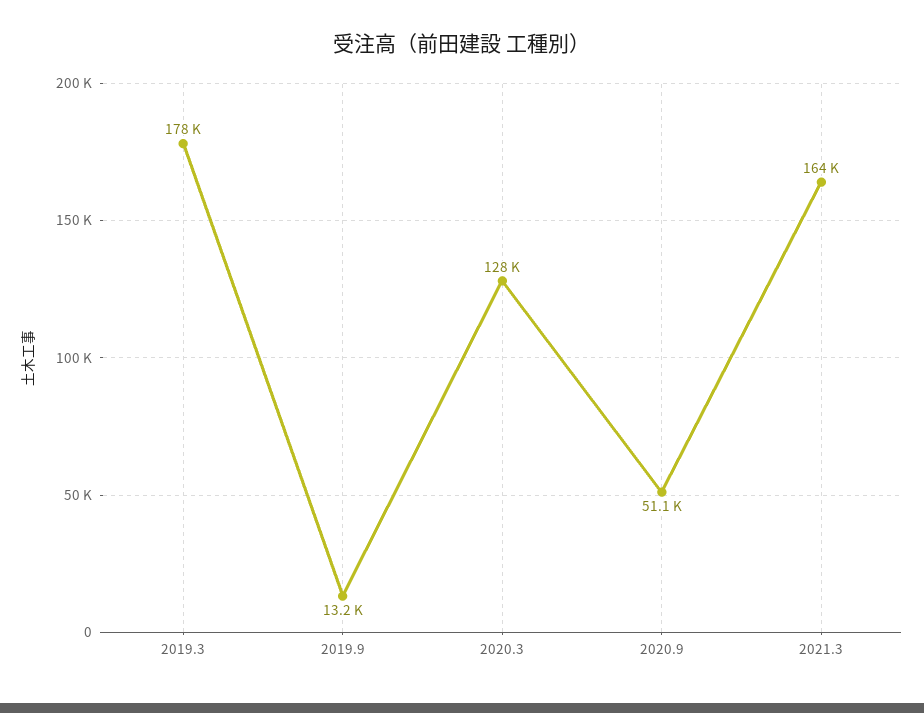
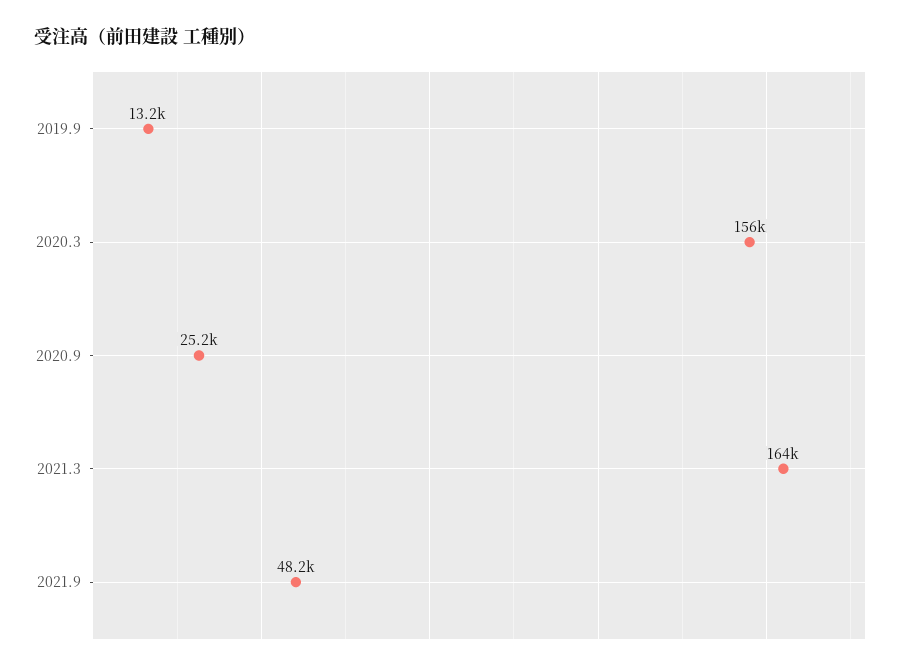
2019.3: 178000 -> none
2020.3: 128000 -> 156000
2020.9: 51100 -> 25200
2021.9: none -> 48200

